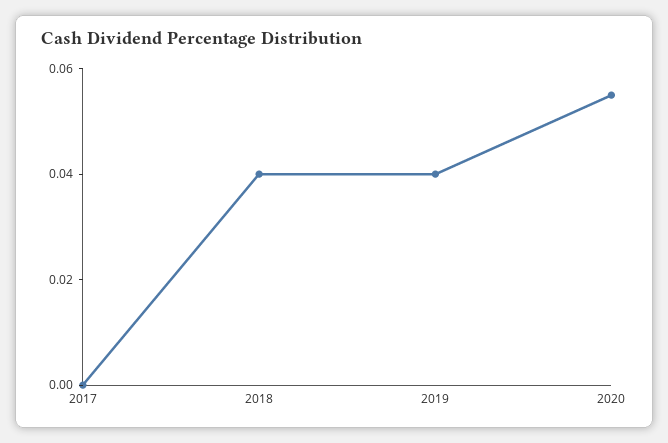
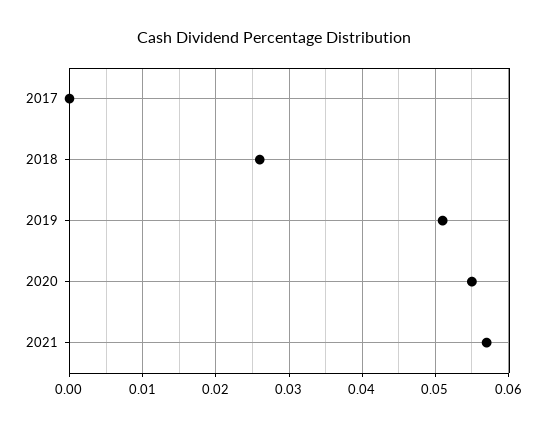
2018: 0.04 -> 0.026
2019: 0.04 -> 0.051
2021: none -> 0.057

